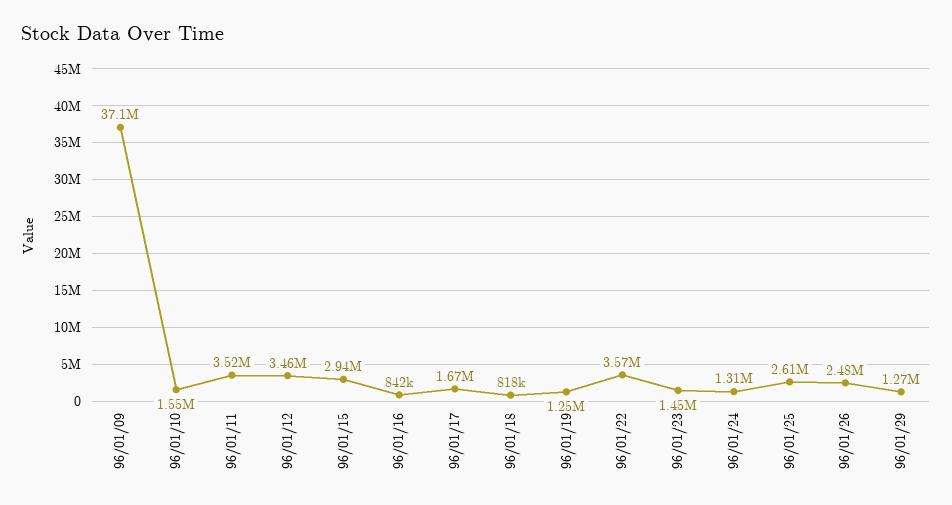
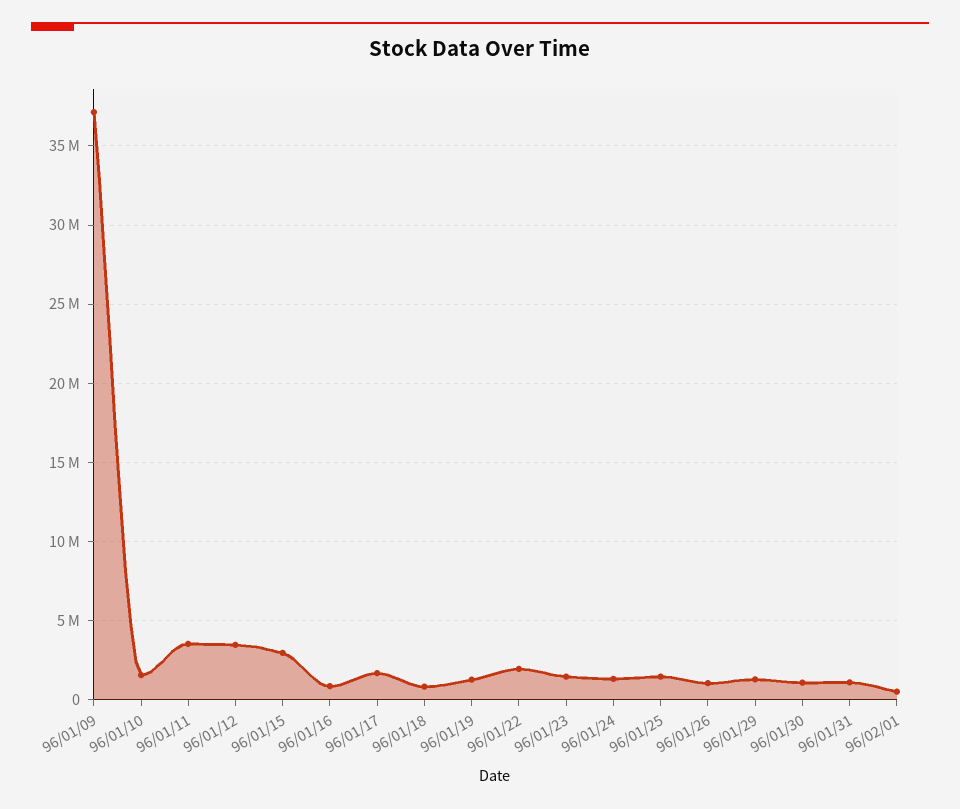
96/01/22: 3570000 -> 2000000
96/01/25: 2610000 -> 1500000
96/01/26: 2480000 -> 1000000
96/01/30: none -> 1000000
96/01/31: none -> 1000000
96/02/01: none -> 500000

